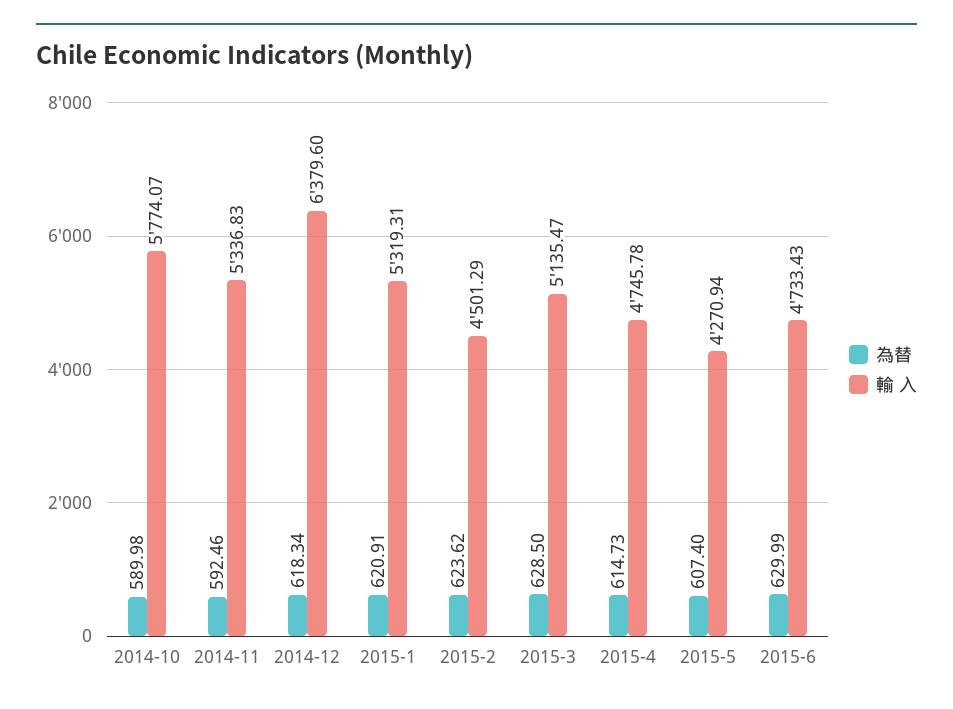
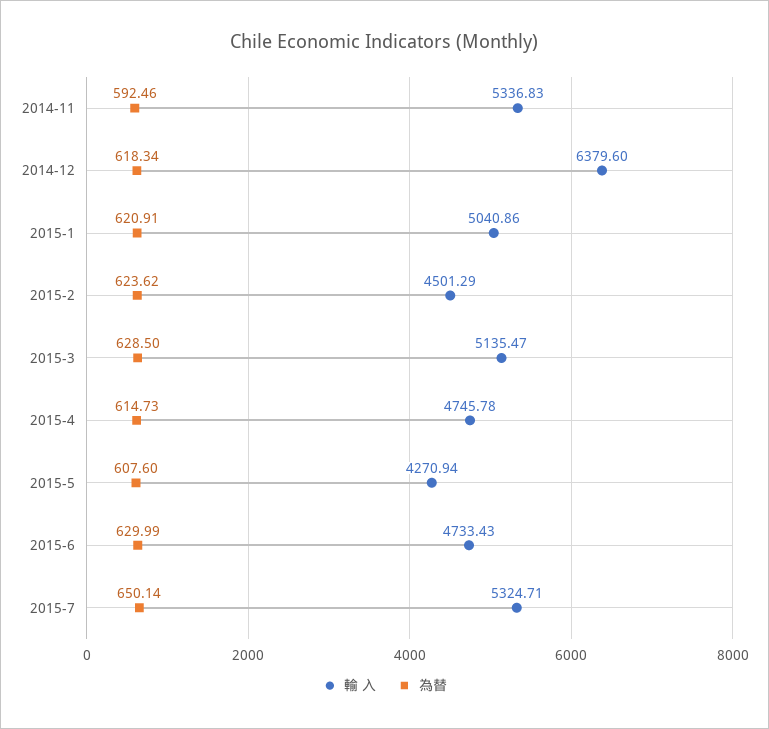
為替, 2014-10: 589.98 -> none
輸 入, 2014-10: 5774.07 -> none
輸 入, 2015-1: 5319.31 -> 5040.86
為替, 2015-5: 607.4 -> 607.6
輸 入, 2015-7: none -> 5324.71
為替, 2015-7: none -> 650.14

